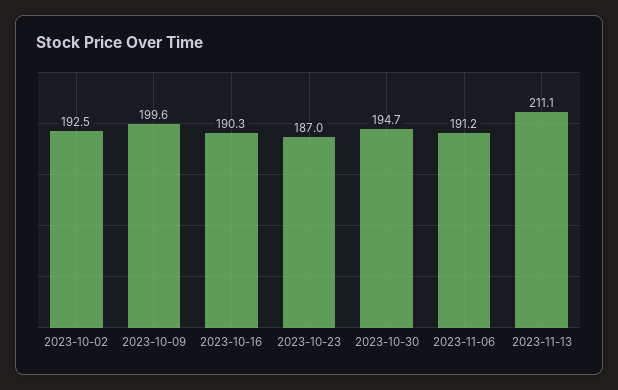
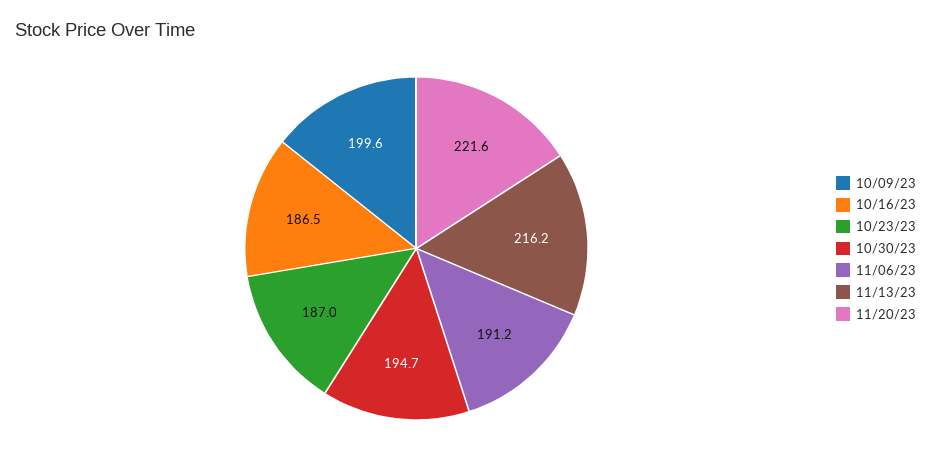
2023-10-02: 192.5 -> none
2023-10-16: 190.3 -> 186.5
2023-11-13: 211.1 -> 216.2
11/20/23: none -> 221.6

